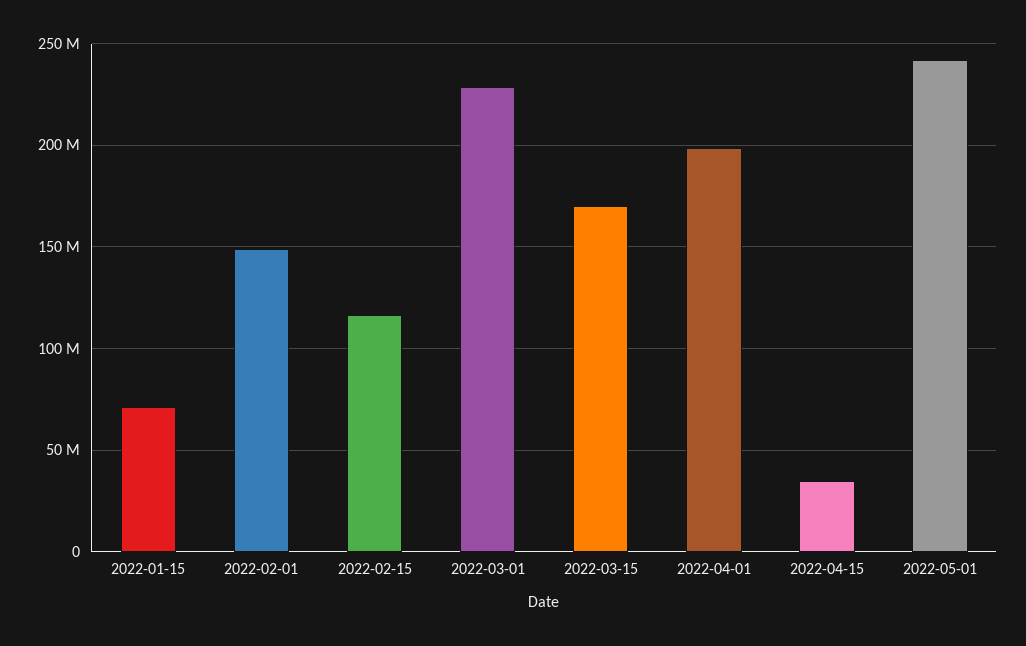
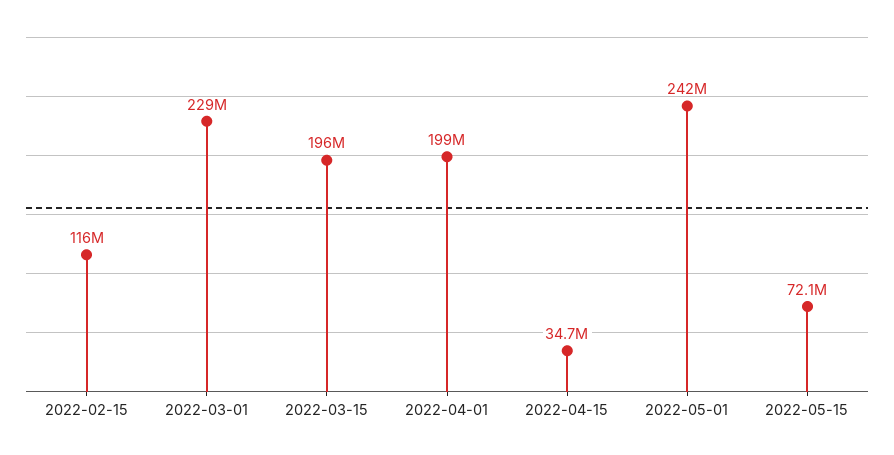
2022-01-15: 70000000 -> none
2022-02-01: 150000000 -> none
2022-03-15: 170000000 -> 196000000
2022-05-15: none -> 72100000

